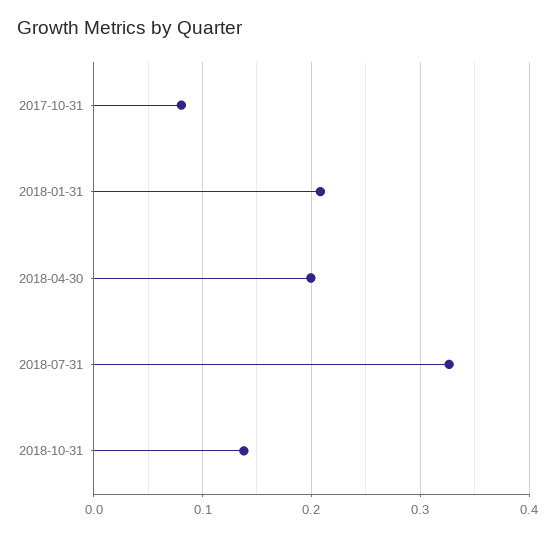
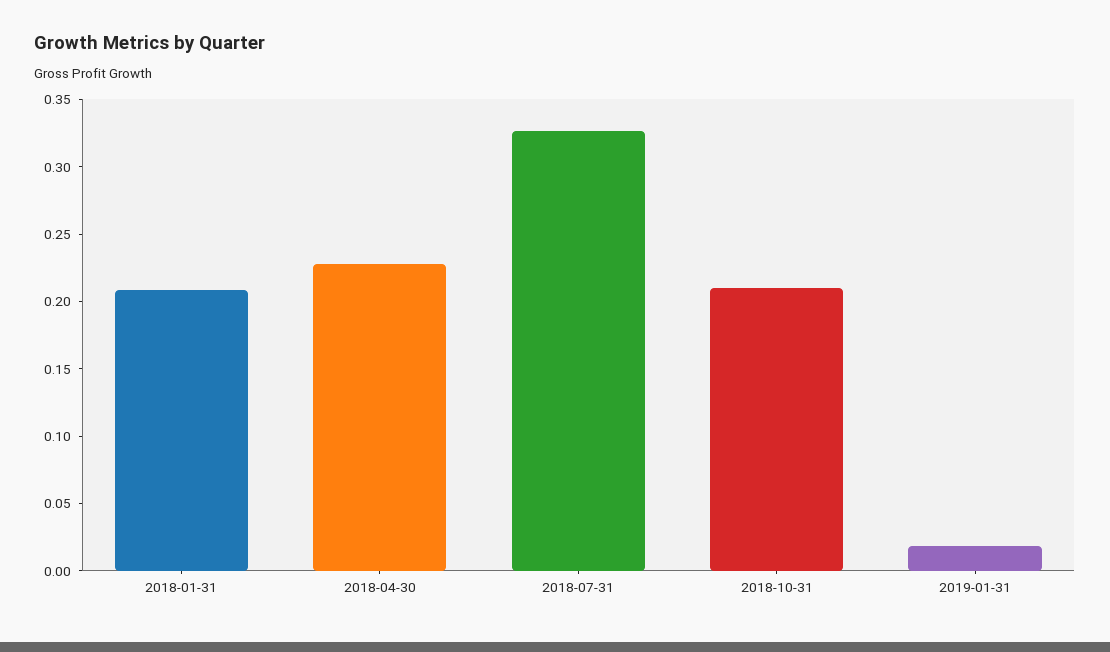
2017-10-31: 0.08 -> none
2018-04-30: 0.2 -> 0.23
2018-10-31: 0.14 -> 0.21
2019-01-31: none -> 0.02

